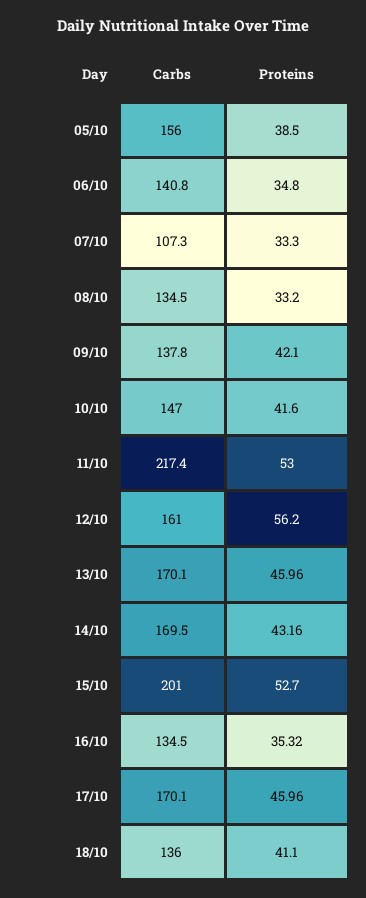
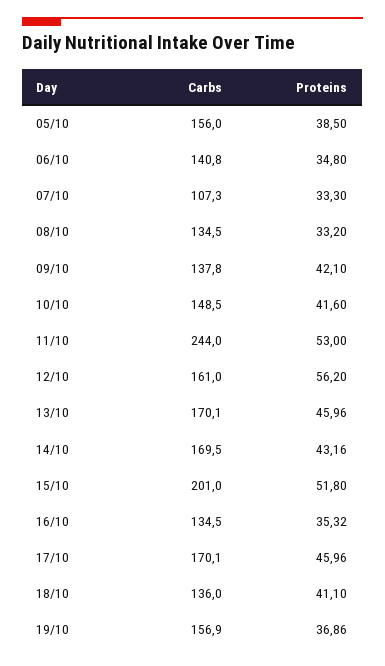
Carbs, 10/10: 147 -> 148.5
Carbs, 11/10: 217.4 -> 244
Proteins, 15/10: 52.7 -> 51.8
Carbs, 19/10: none -> 156.9
Proteins, 19/10: none -> 36.86

